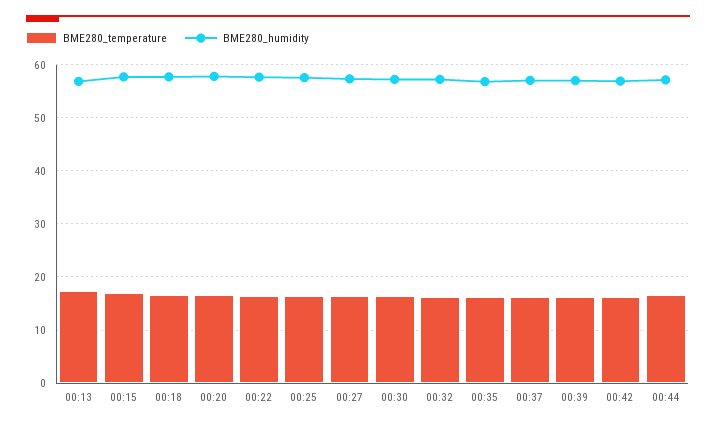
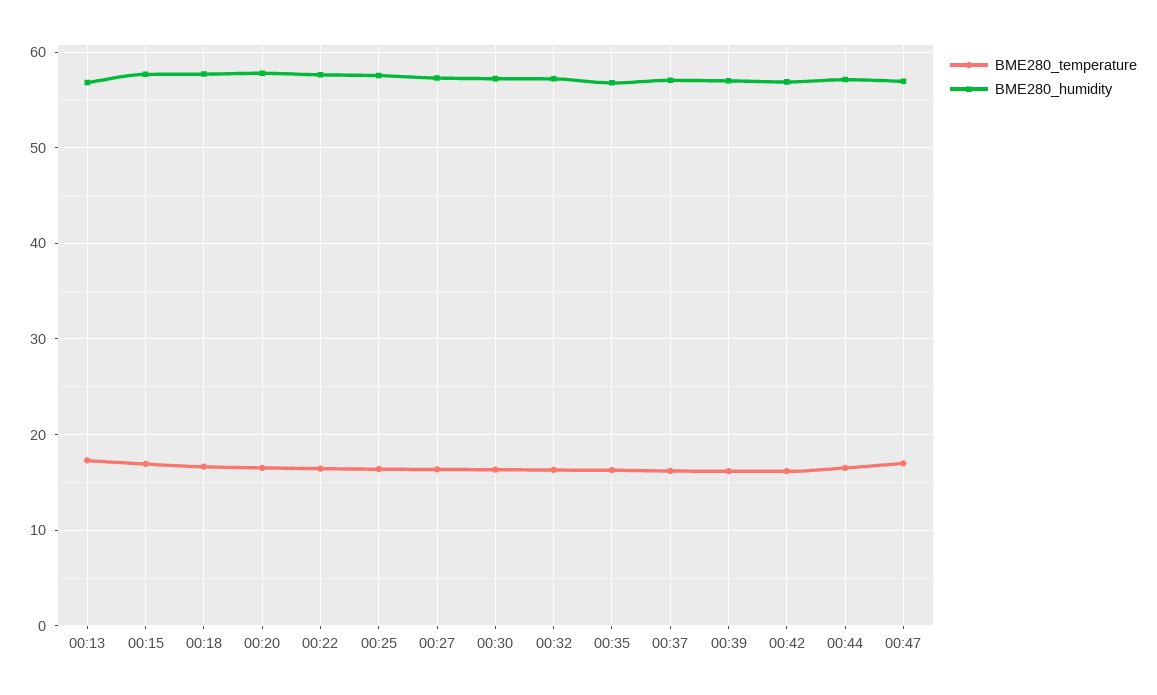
BME280_temperature, 00:47: none -> 17
BME280_humidity, 00:47: none -> 57

